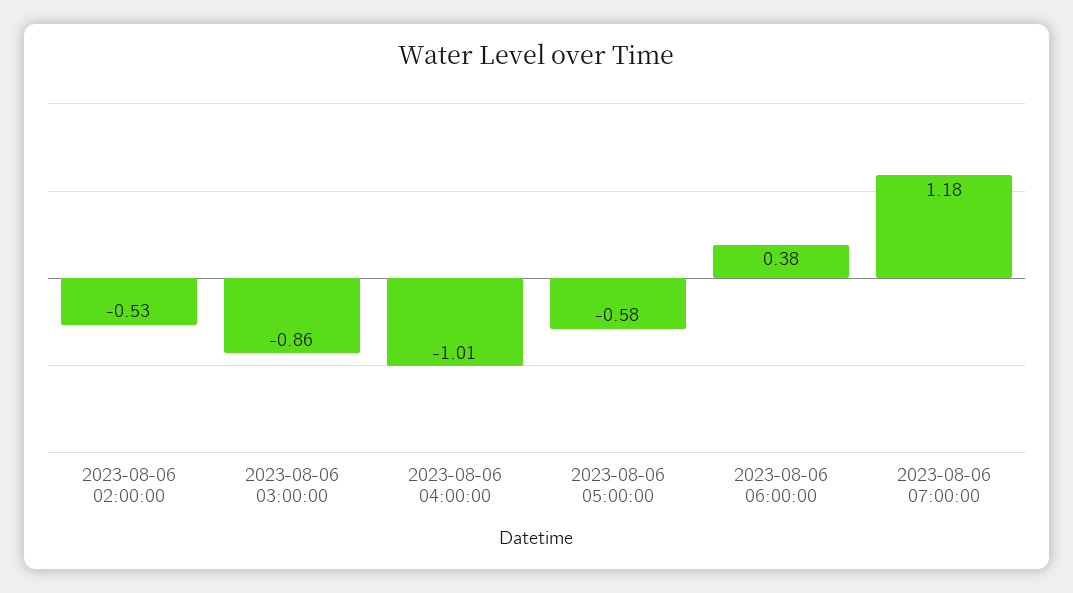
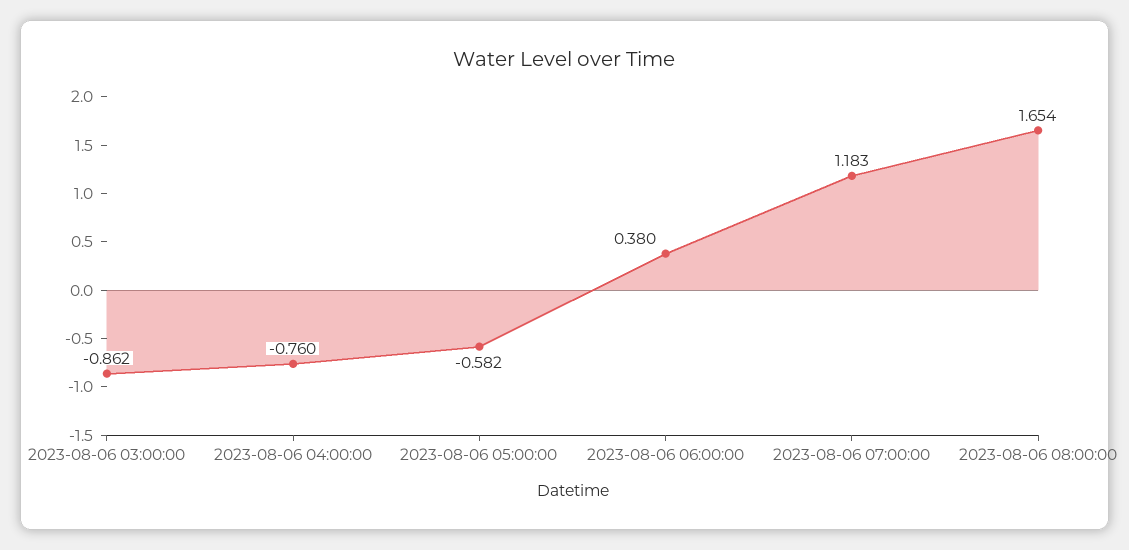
2023-08-06 02:00:00: -0.53 -> none
2023-08-06 04:00:00: -1.01 -> -0.76
2023-08-06 08:00:00: none -> 1.654

